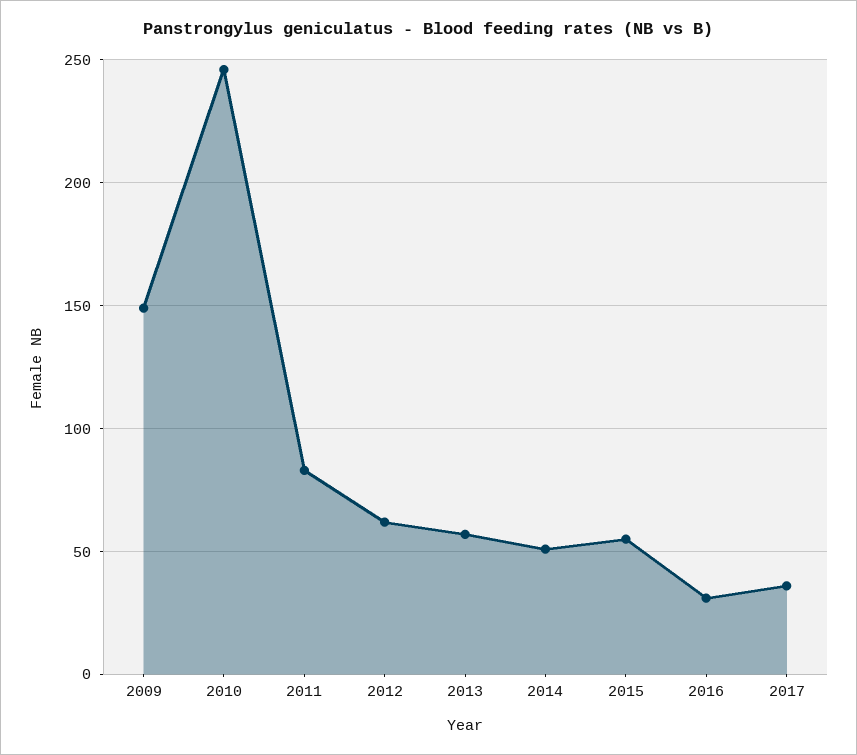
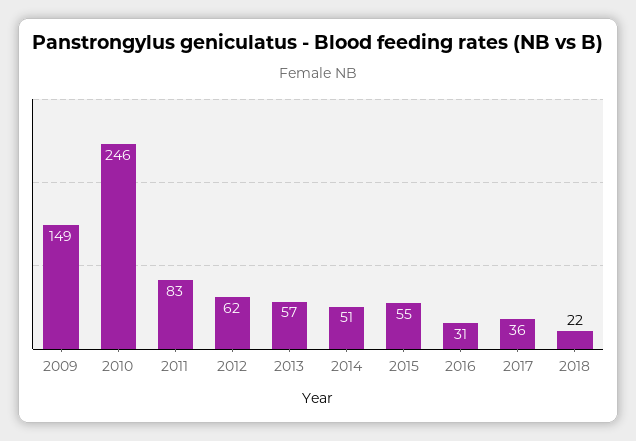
2018: none -> 22

